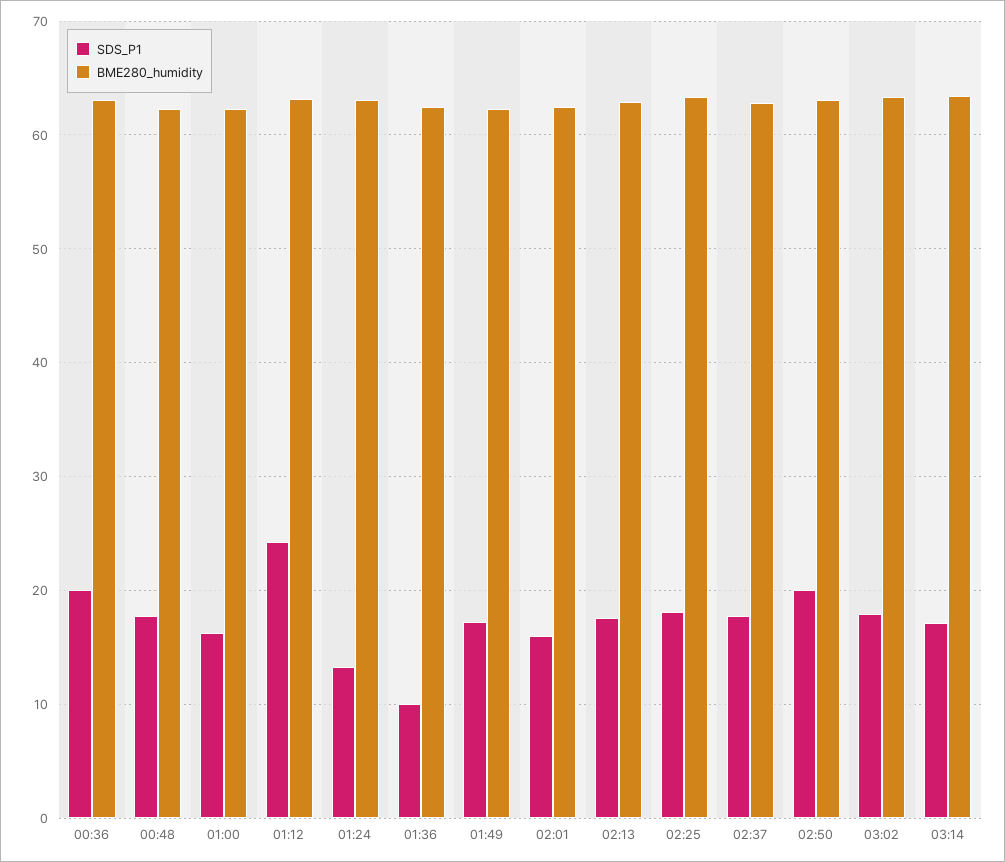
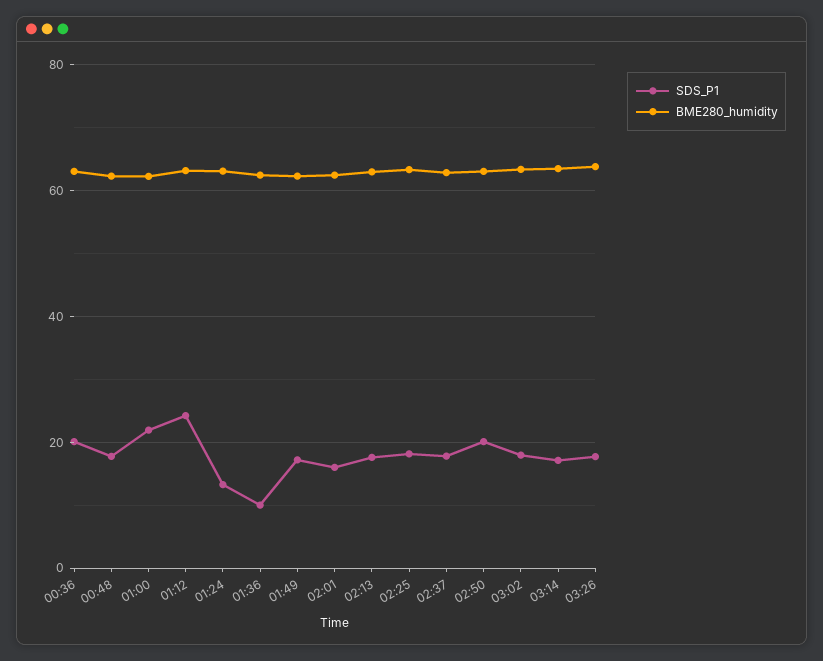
SDS_P1, 01:00: 16 -> 22
SDS_P1, 03:26: none -> 18
BME280_humidity, 03:26: none -> 64

